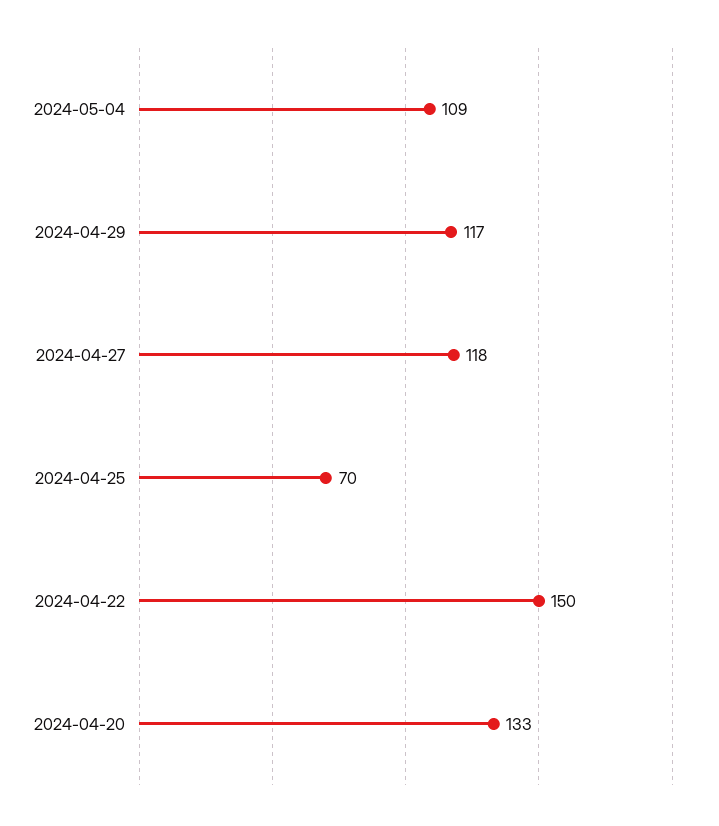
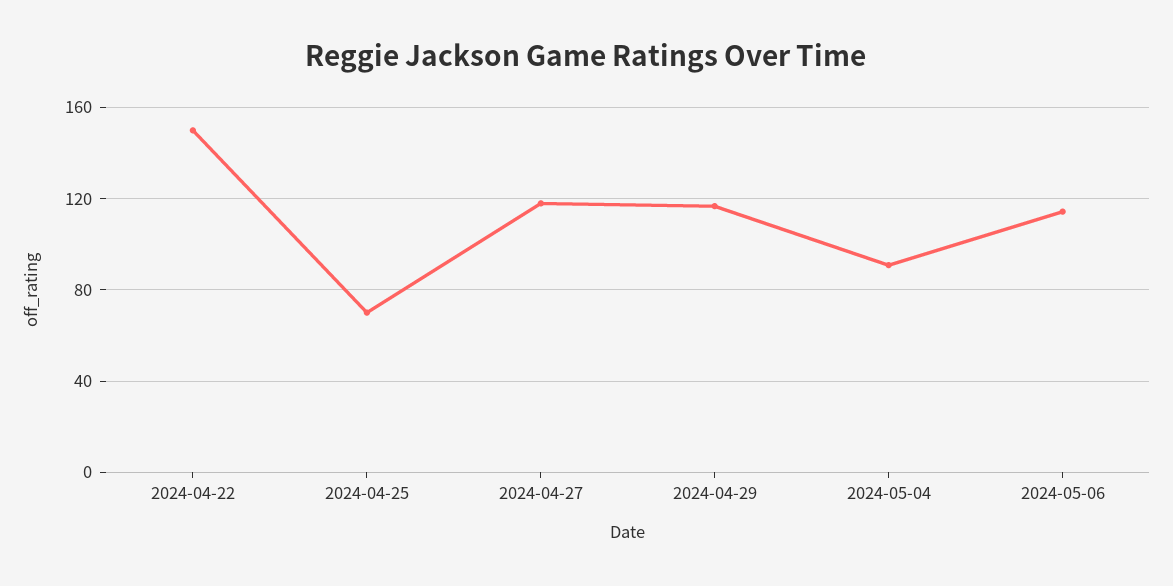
2024-05-04: 109 -> 90
2024-04-20: 133 -> none
2024-05-06: none -> 115

